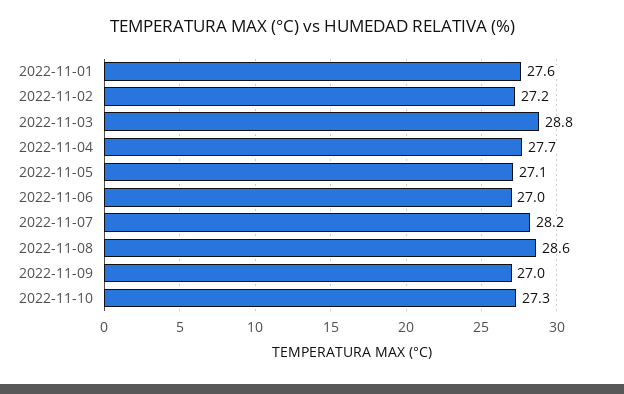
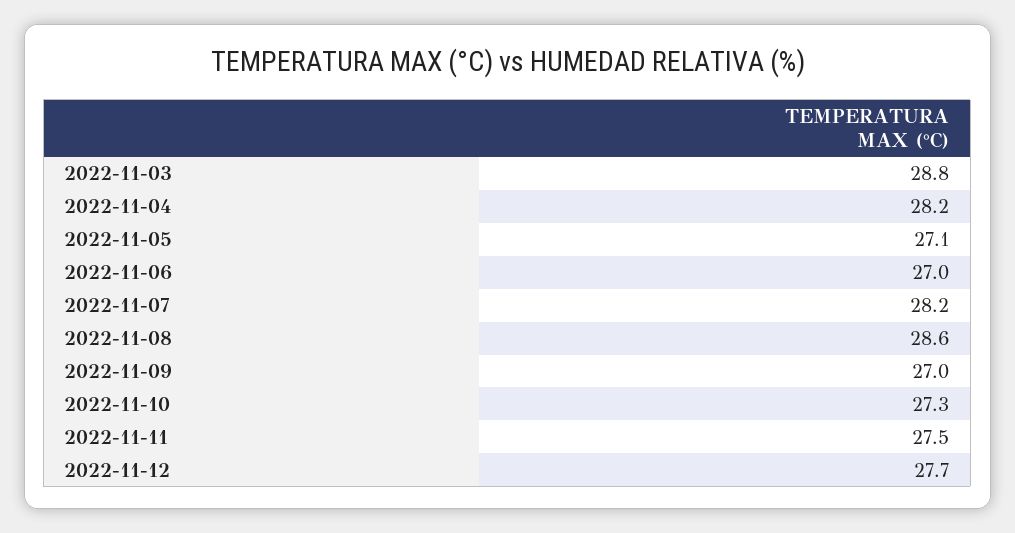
2022-11-01: 27.6 -> none
2022-11-02: 27.2 -> none
2022-11-04: 27.7 -> 28.2
2022-11-11: none -> 27.5
2022-11-12: none -> 27.7

